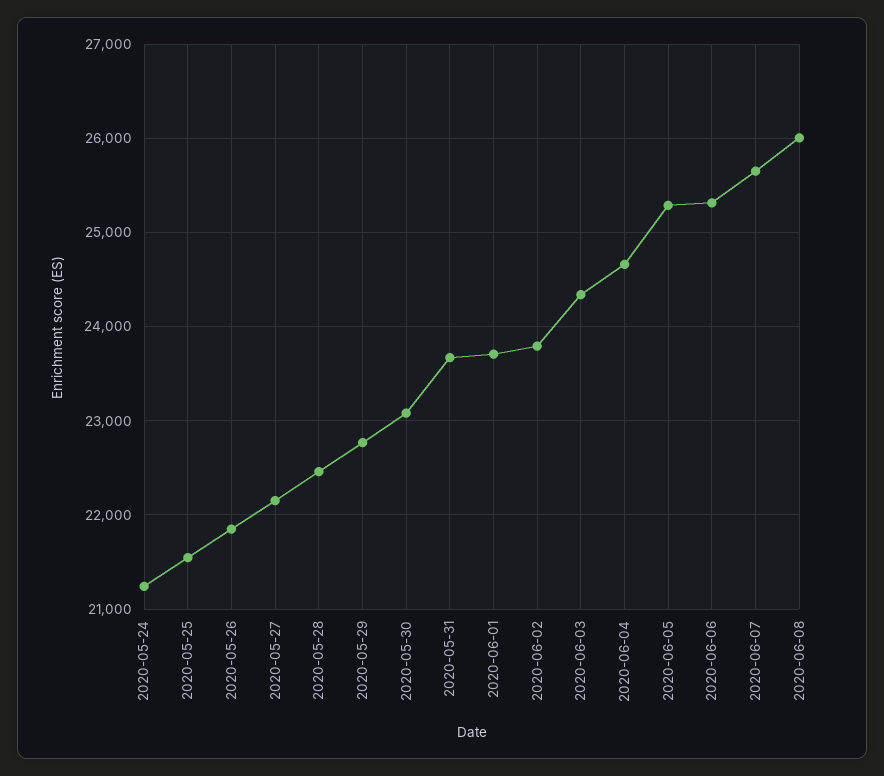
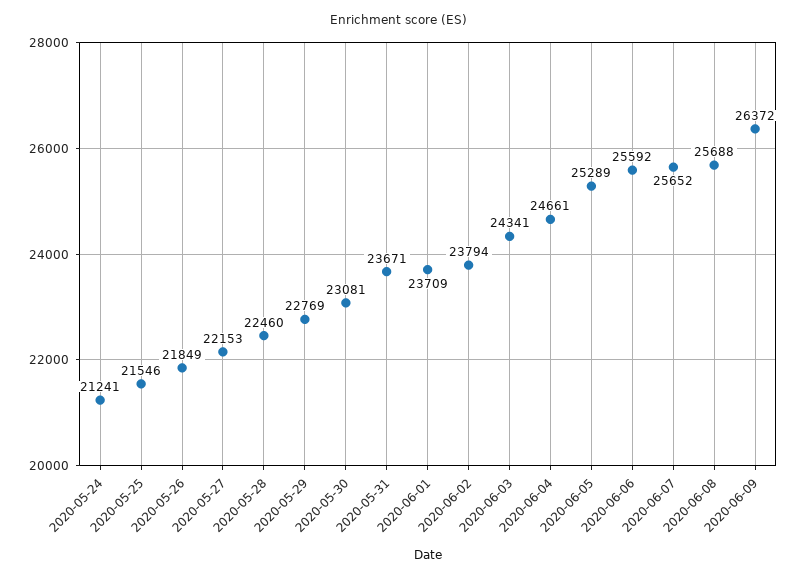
2020-06-06: 25300 -> 25592
2020-06-08: 26000 -> 25688
2020-06-09: none -> 26372

